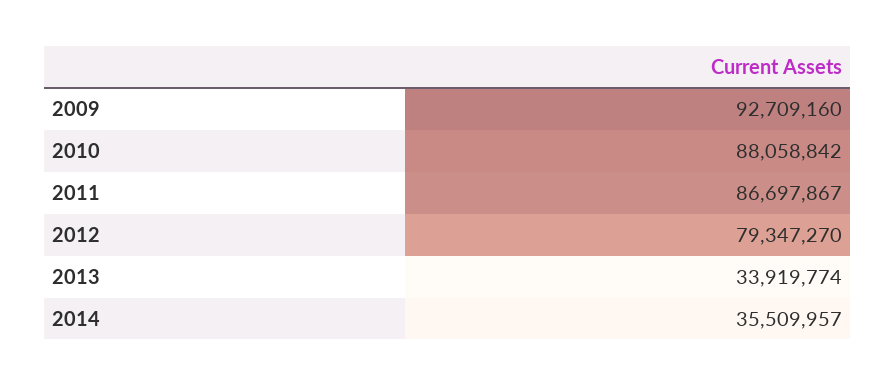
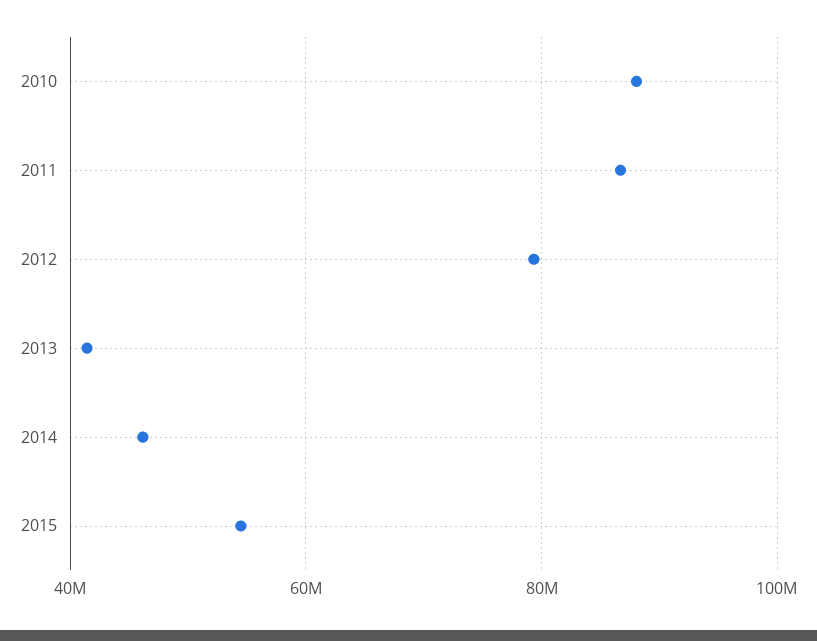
2009: 92709160 -> none
2013: 33919774 -> 42000000
2014: 35509957 -> 46000000
2015: none -> 54000000

